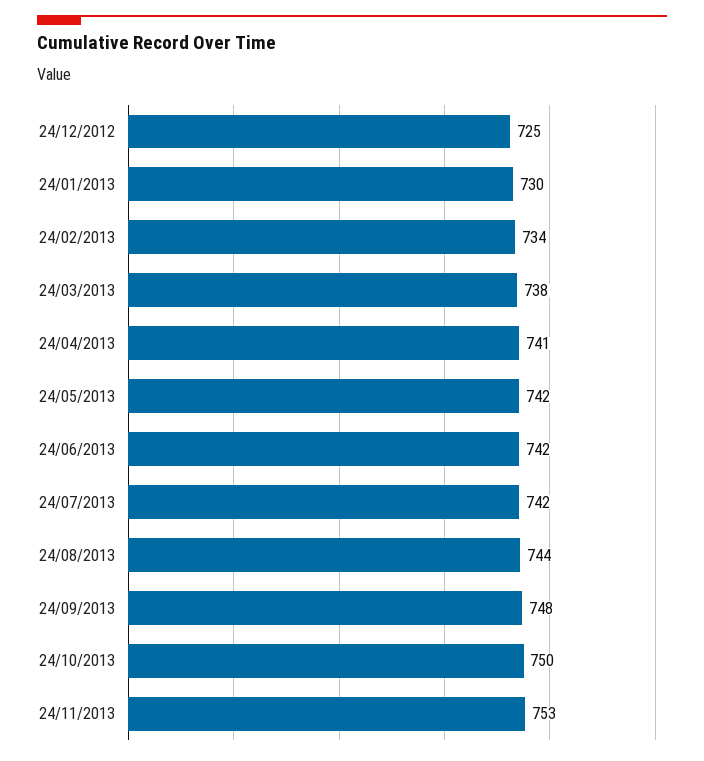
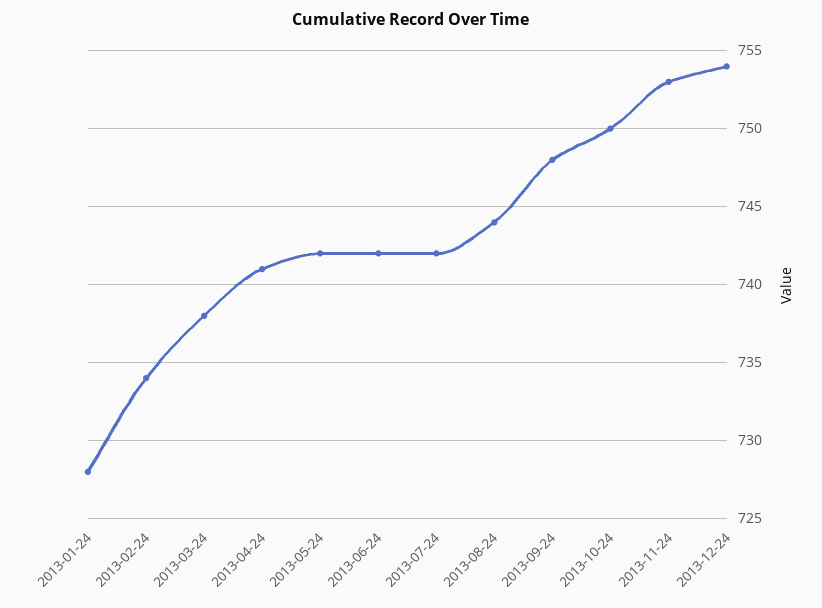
24/12/2012: 725 -> none
24/01/2013: 730 -> 728
2013-12-24: none -> 754

